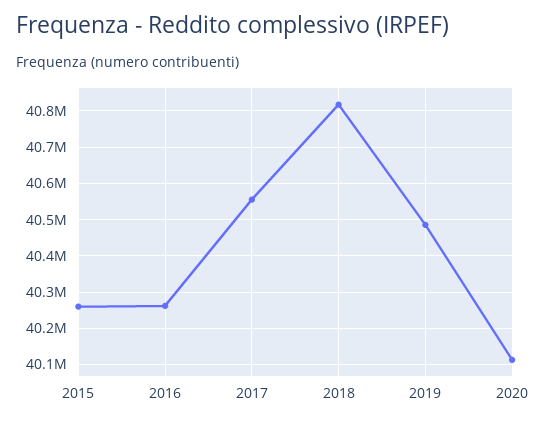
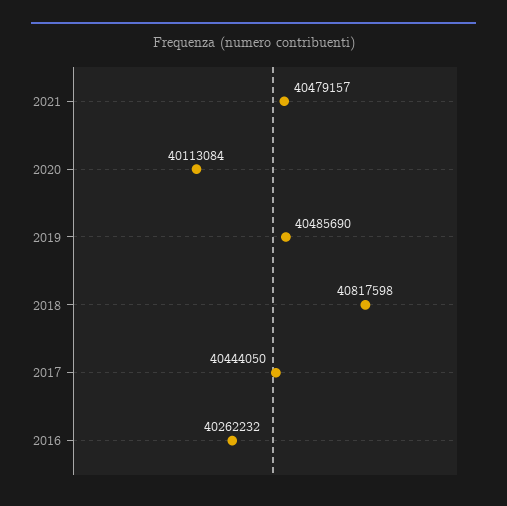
2015: 40260000 -> none
2017: 40560000 -> 40444050
2021: none -> 40479157

